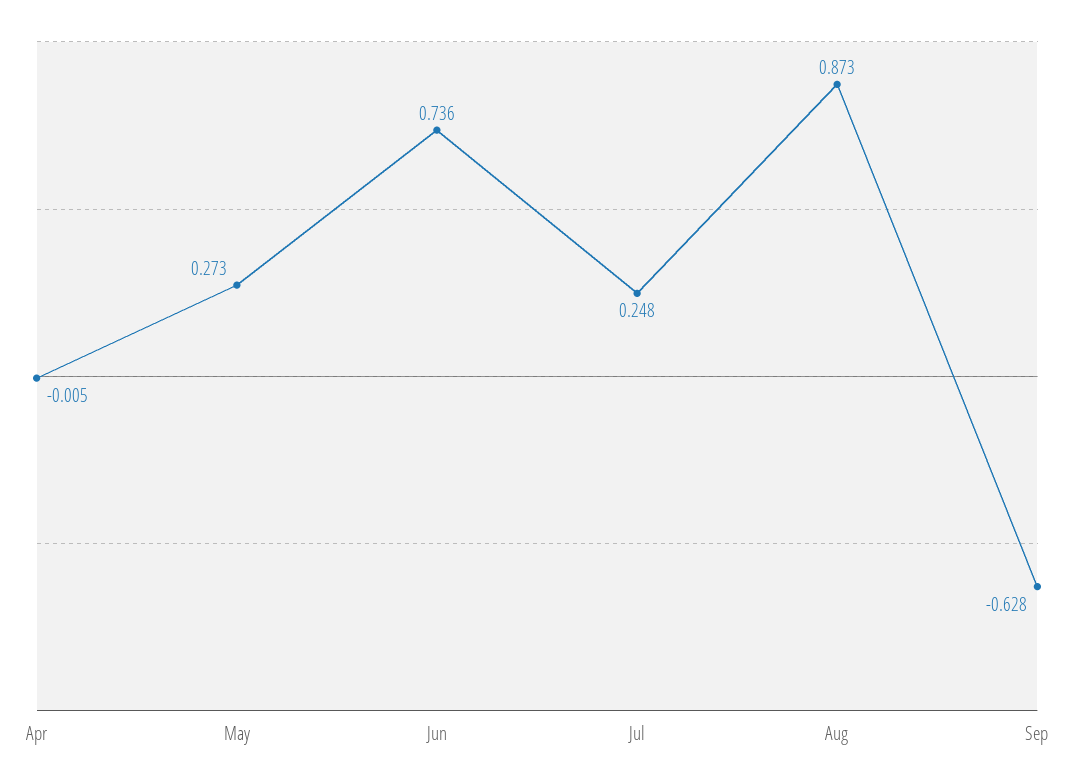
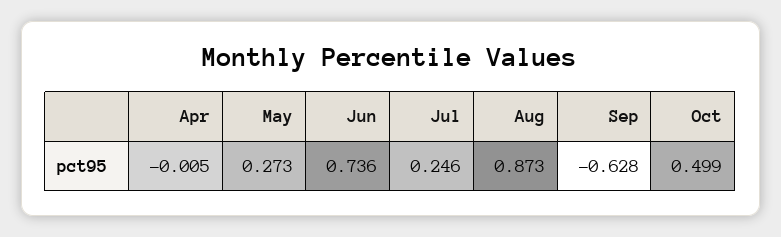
Jul: 0.248 -> 0.246
Oct: none -> 0.499

